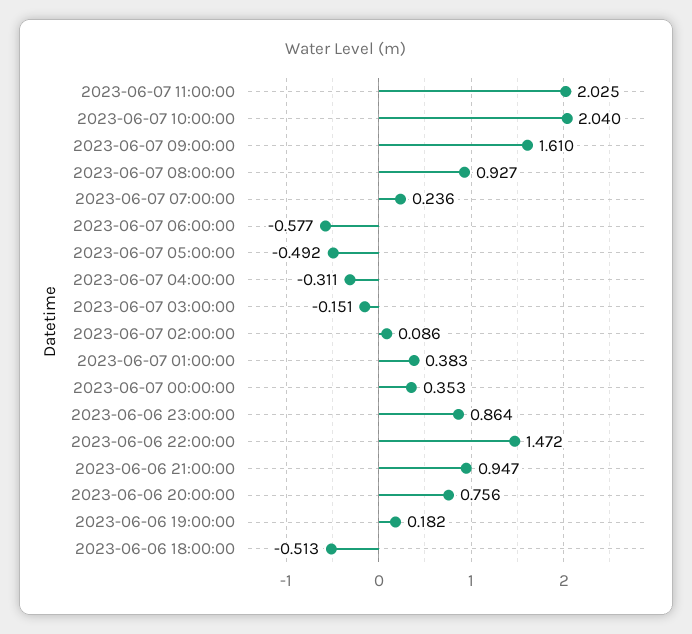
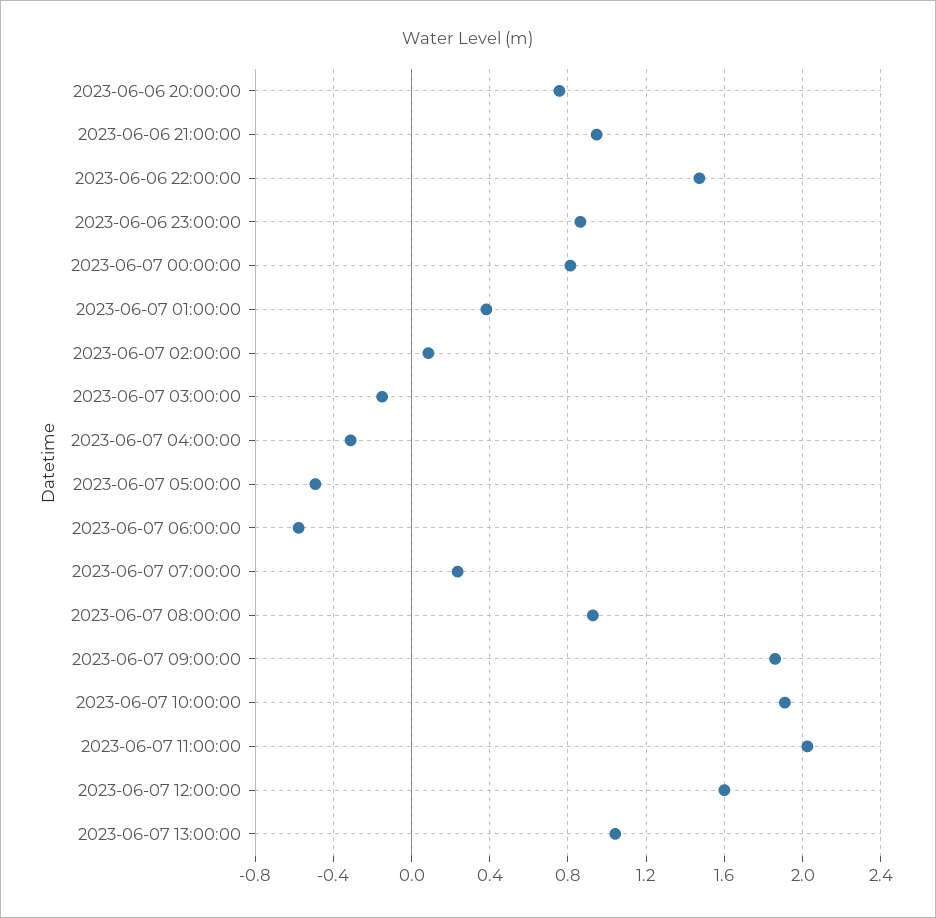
2023-06-07 10:00:00: 2.04 -> 1.9
2023-06-07 09:00:00: 1.61 -> 1.85
2023-06-07 00:00:00: 0.353 -> 0.8
2023-06-06 19:00:00: 0.182 -> none
2023-06-06 18:00:00: -0.513 -> none
2023-06-07 12:00:00: none -> 1.6
2023-06-07 13:00:00: none -> 1.05

